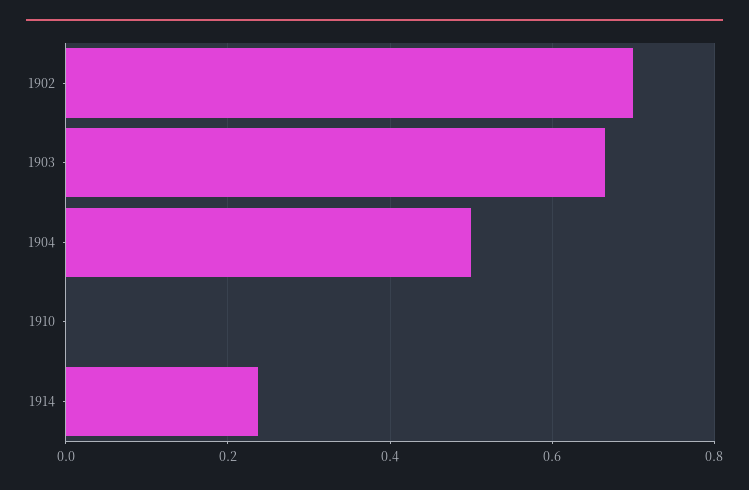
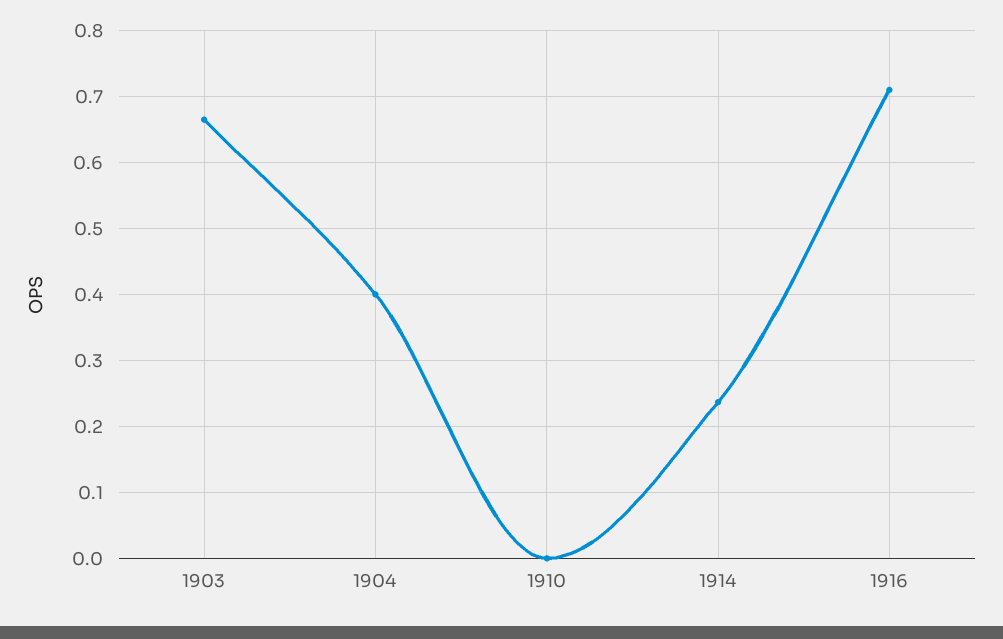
1902: 0.7 -> none
1904: 0.5 -> 0.4
1916: none -> 0.71

